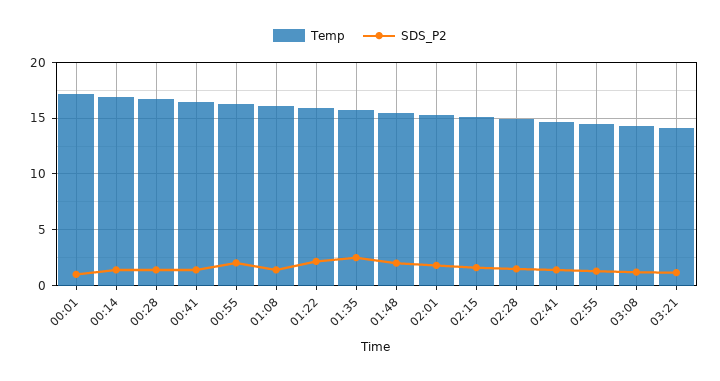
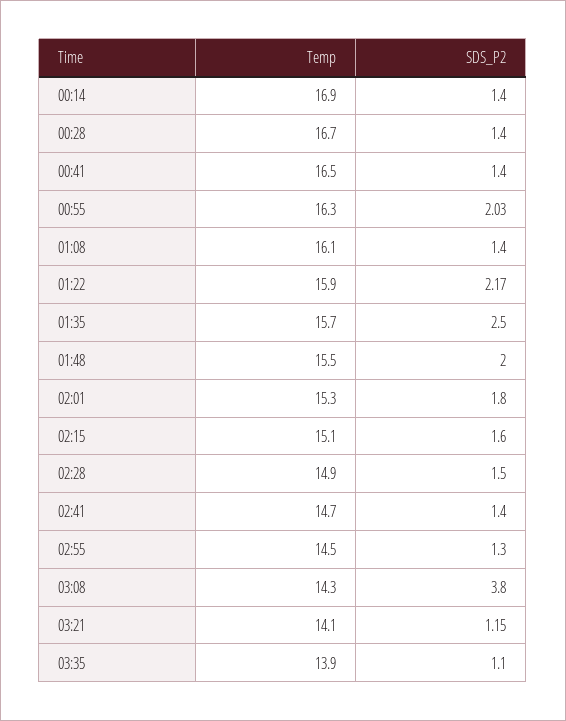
Temp, 00:01: 17 -> none
SDS_P2, 00:01: 1 -> none
SDS_P2, 03:08: 1 -> 3.8
Temp, 03:35: none -> 13.9
SDS_P2, 03:35: none -> 1.1

